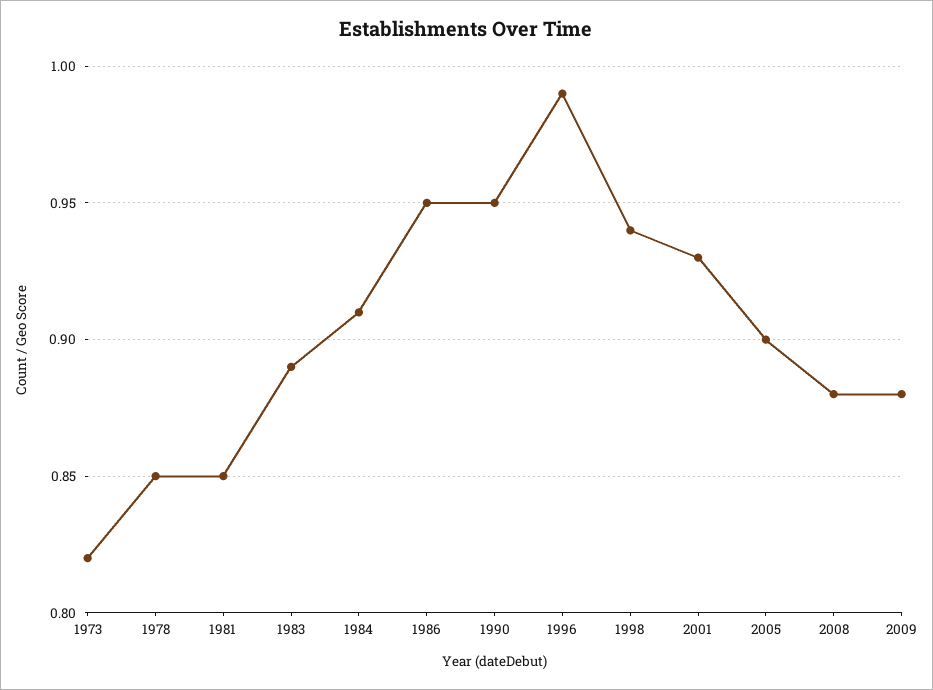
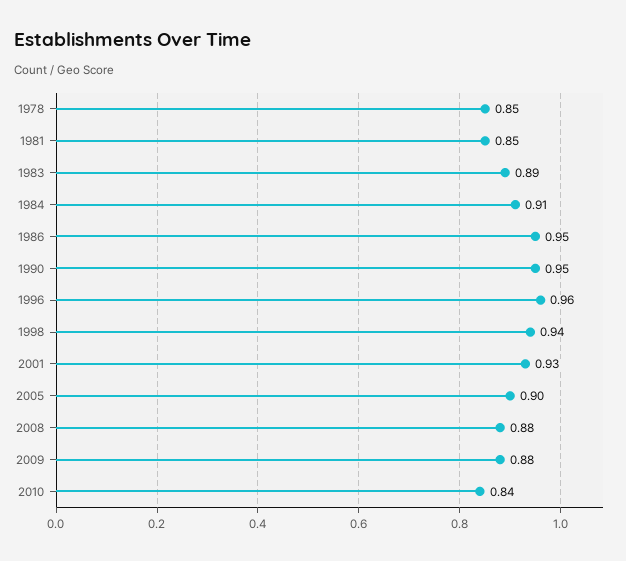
1973: 0.82 -> none
1996: 0.99 -> 0.96
2010: none -> 0.84

